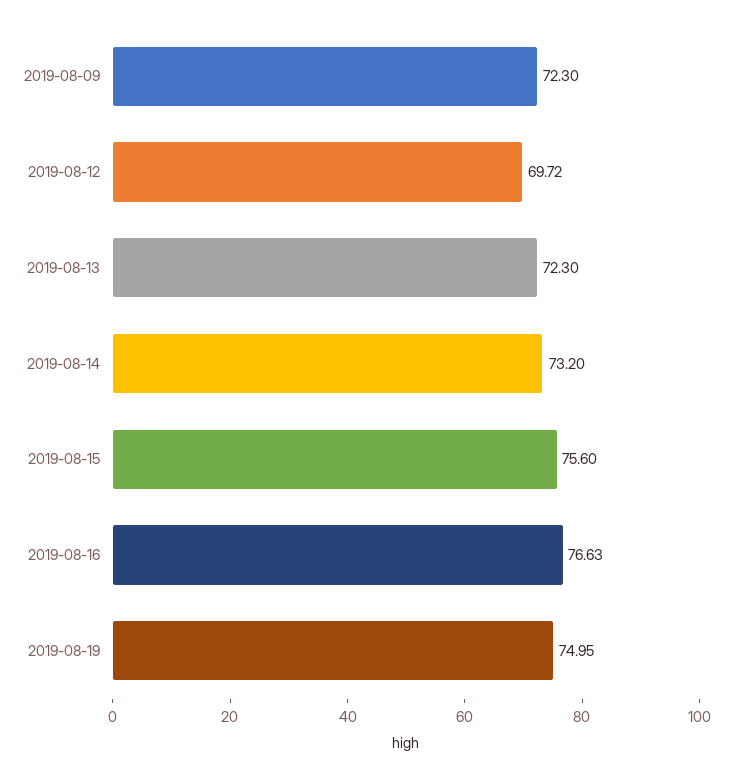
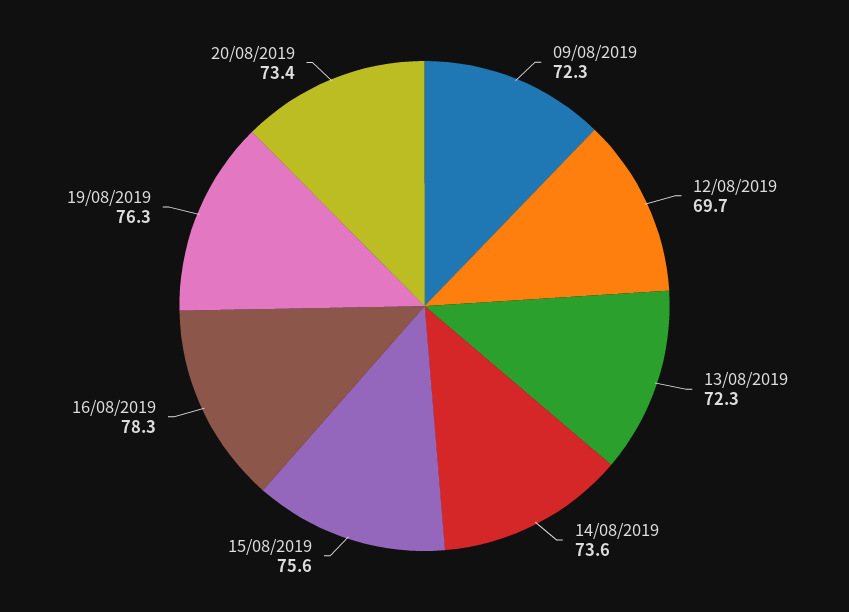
2019-08-14: 73.2 -> 73.6
2019-08-16: 76.63 -> 78.3
2019-08-19: 74.95 -> 76.3
20/08/2019: none -> 73.4

